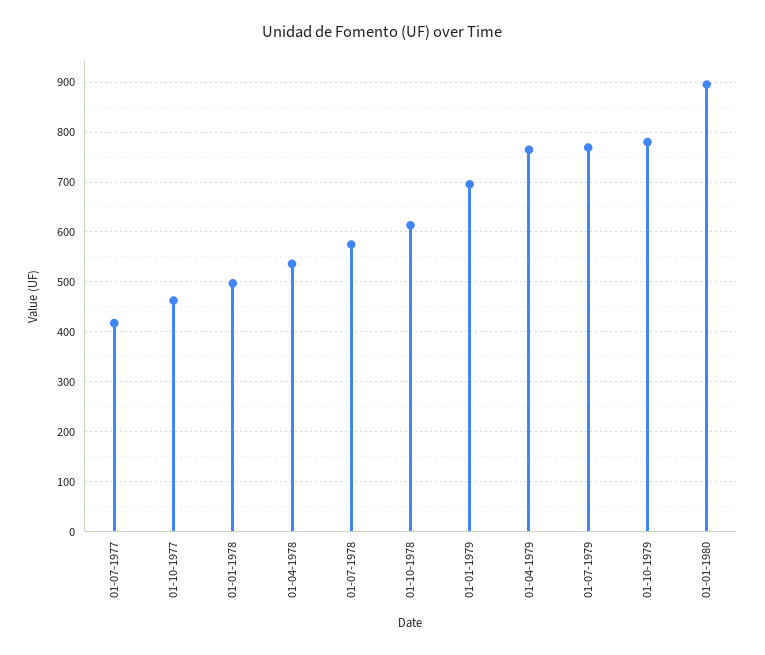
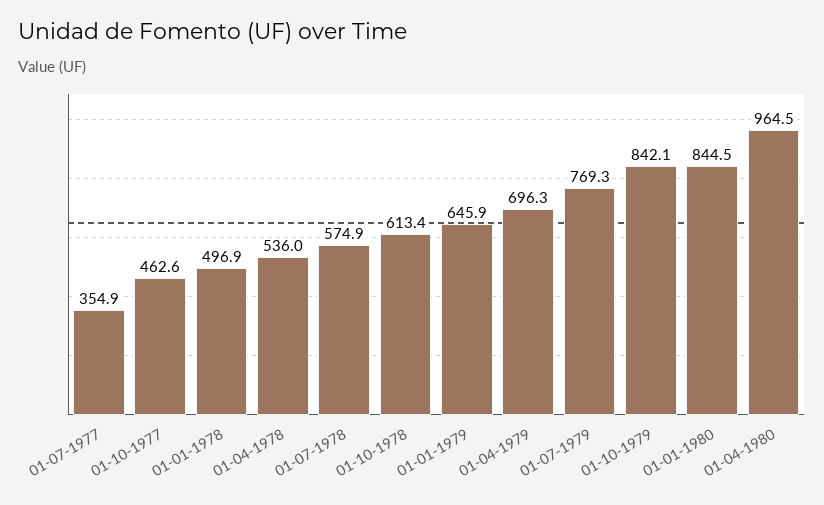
01-07-1977: 420 -> 354.9
01-01-1979: 700 -> 645.9
01-04-1979: 760 -> 696.3
01-10-1979: 780 -> 842.1
01-01-1980: 900 -> 844.5
01-04-1980: none -> 964.5

